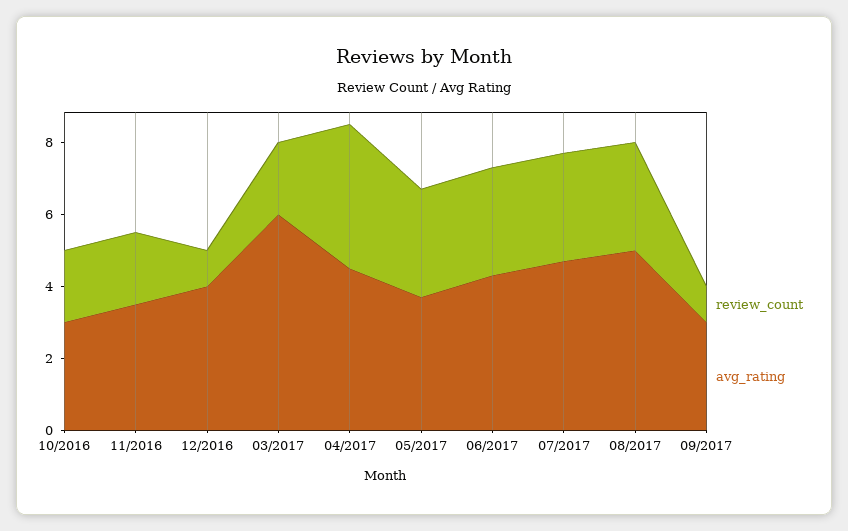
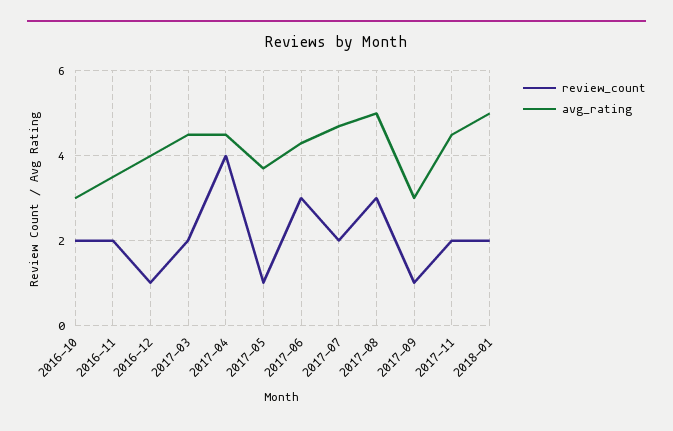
avg_rating, 03/2017: 6 -> 4.5
review_count, 05/2017: 3 -> 1
review_count, 07/2017: 3 -> 2
review_count, 2017-11: none -> 2
avg_rating, 2017-11: none -> 4.5
review_count, 2018-01: none -> 2
avg_rating, 2018-01: none -> 5

